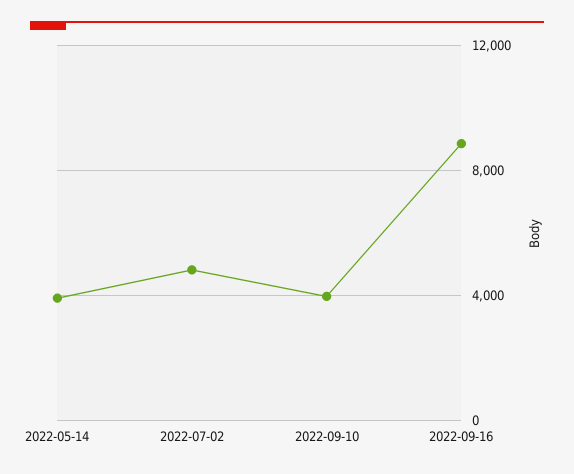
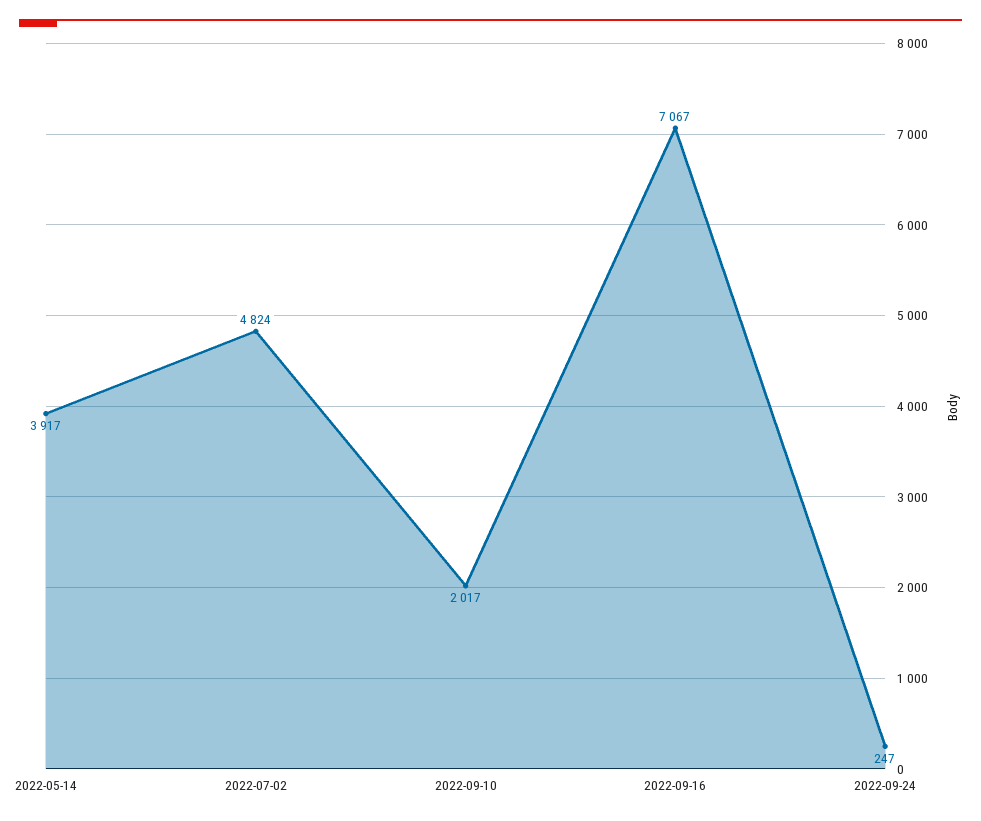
2022-09-10: 4000 -> 2017
2022-09-16: 9000 -> 7067
2022-09-24: none -> 247

